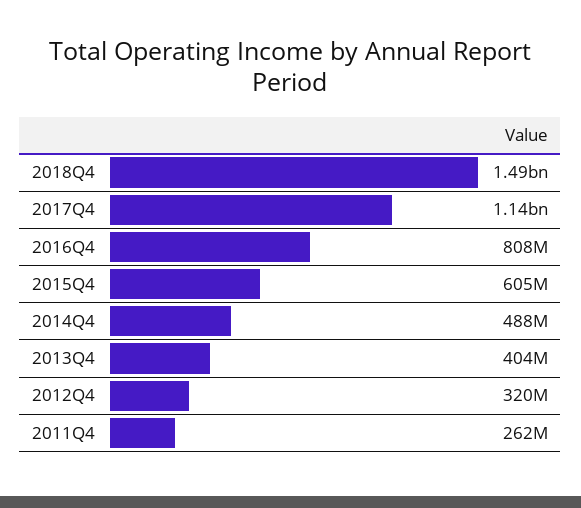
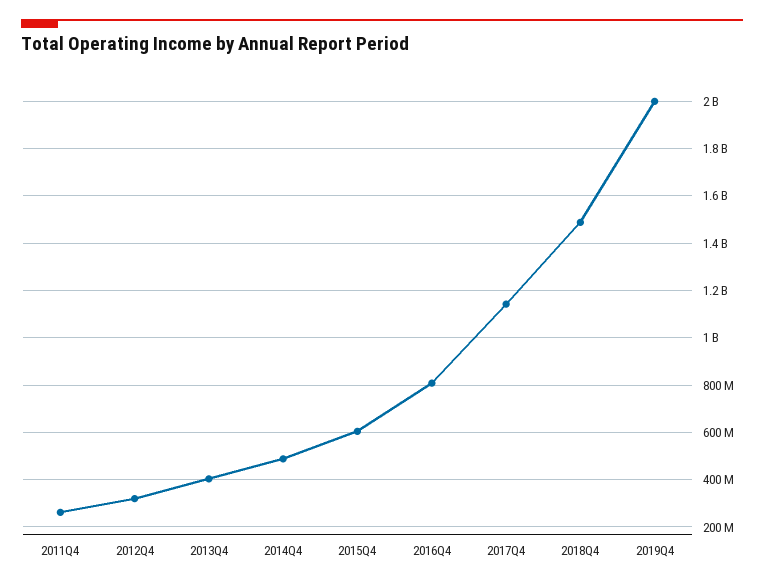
2019Q4: none -> 2000000000

